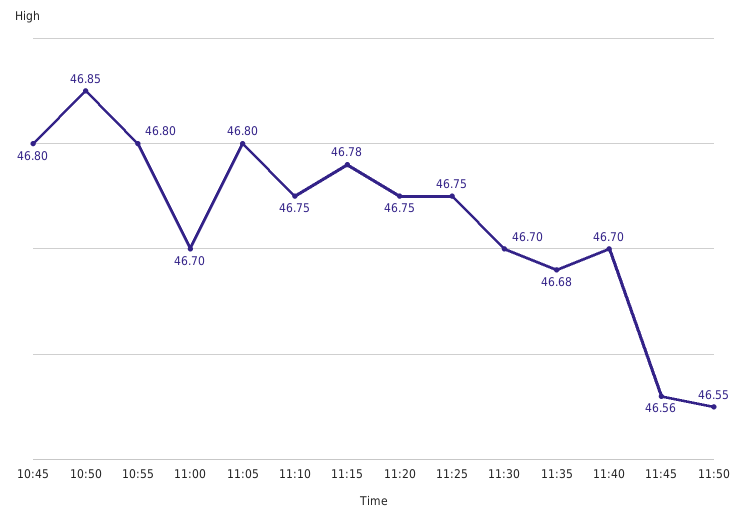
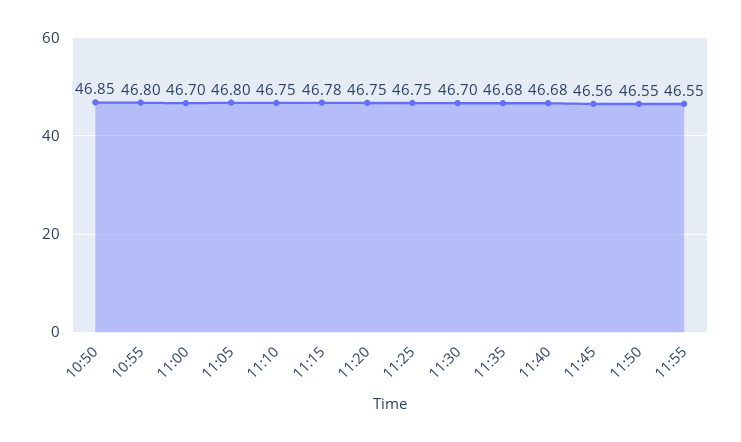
10:45: 46.8 -> none
11:40: 46.7 -> 46.68
11:55: none -> 46.55

